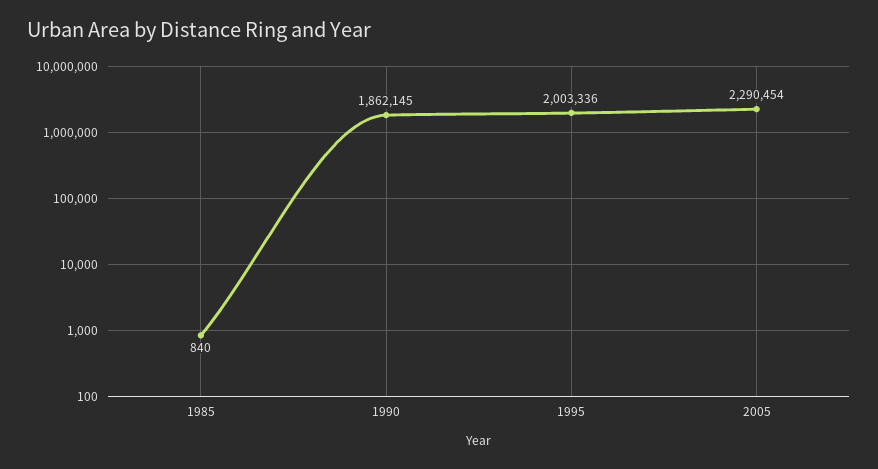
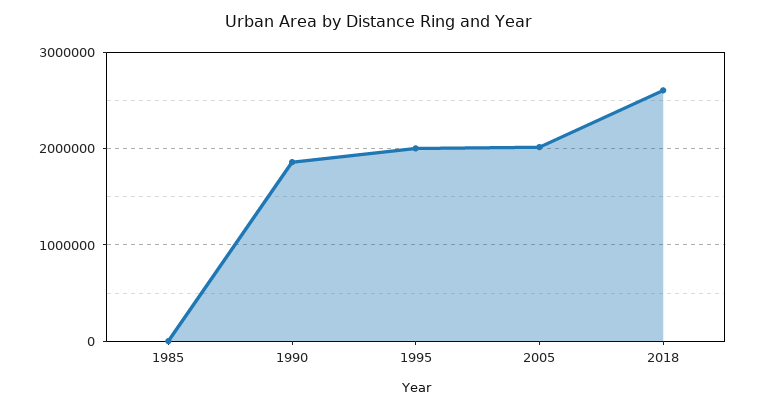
2005: 2290454 -> 2000000
2018: none -> 2600000

